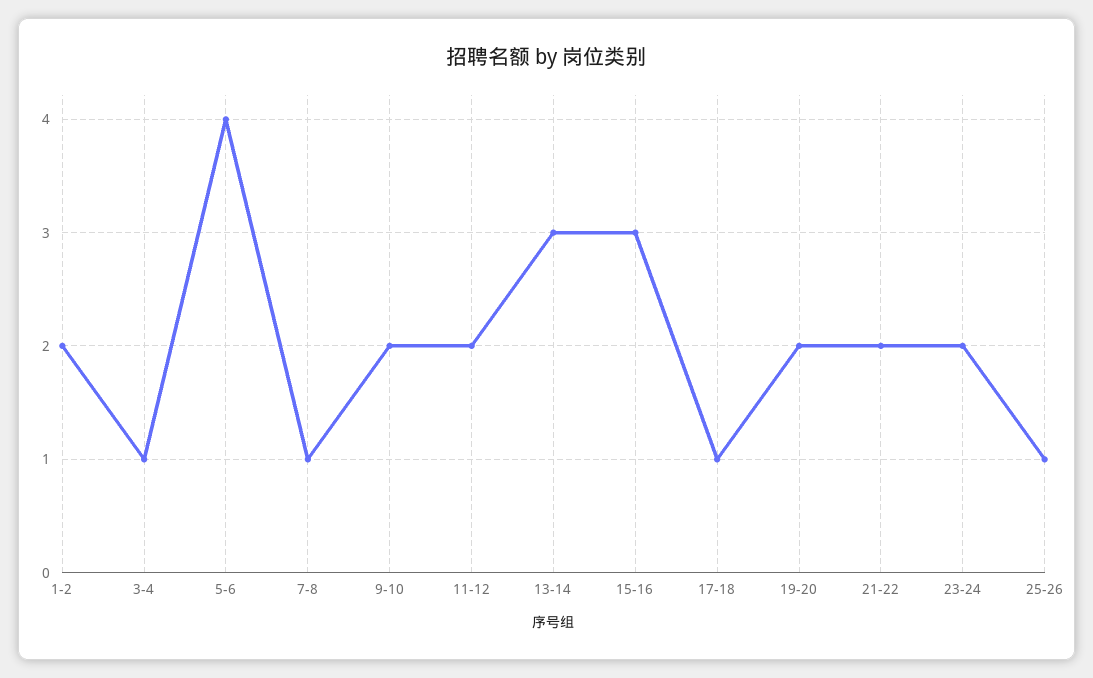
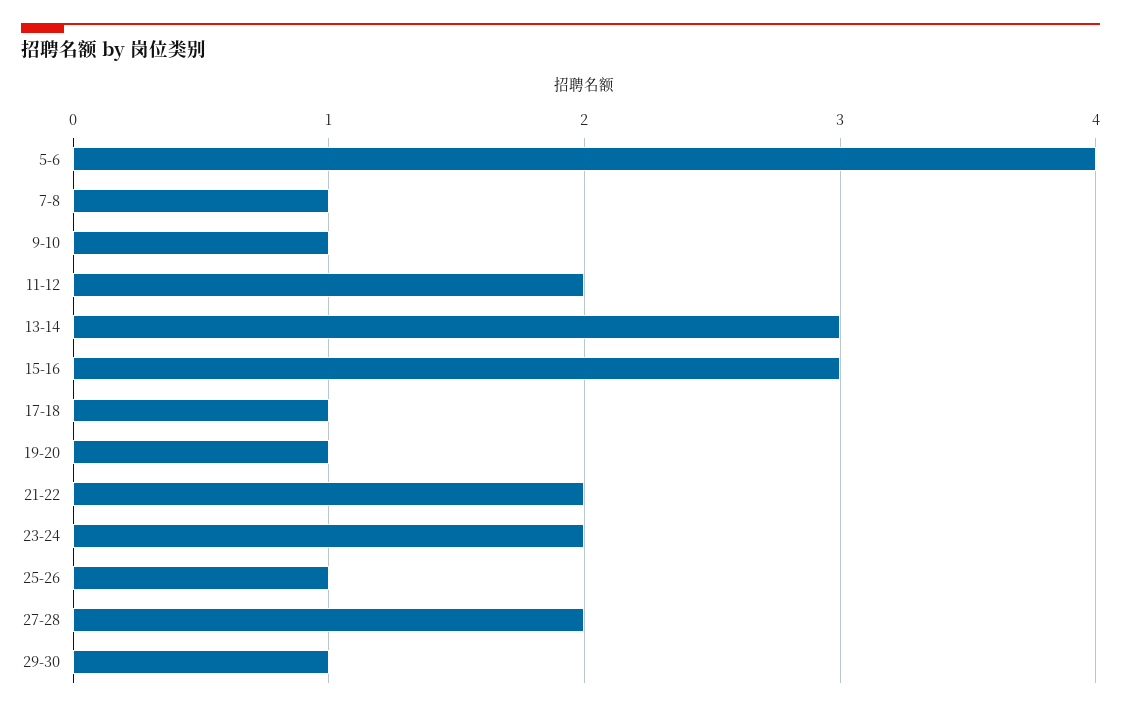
1-2: 2 -> none
3-4: 1 -> none
9-10: 2 -> 1
19-20: 2 -> 1
27-28: none -> 2
29-30: none -> 1

